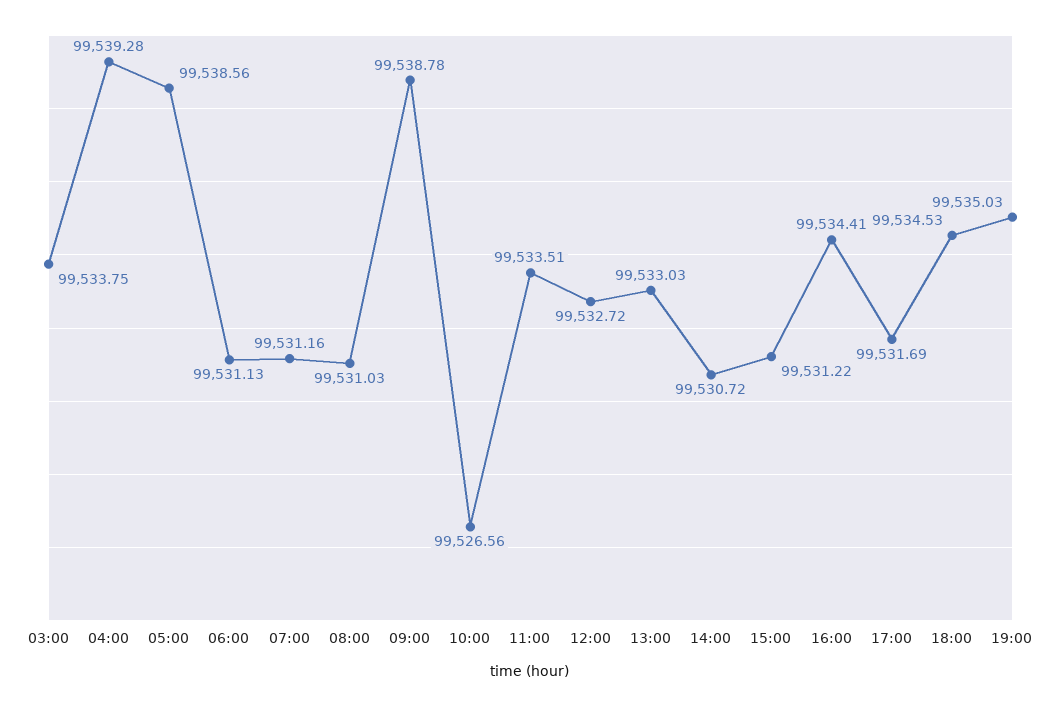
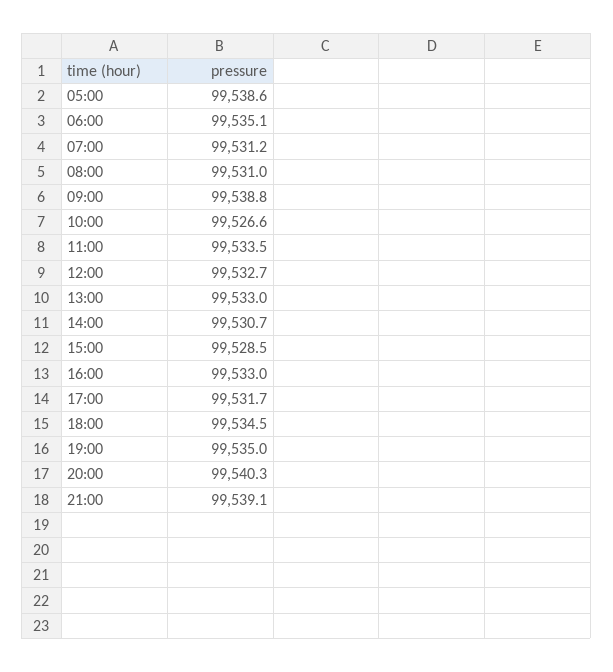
03:00: 99533.75 -> none
04:00: 99539.28 -> none
06:00: 99531.13 -> 99535.1
15:00: 99531.22 -> 99528.5
16:00: 99534.41 -> 99533
20:00: none -> 99540.3
21:00: none -> 99539.1

